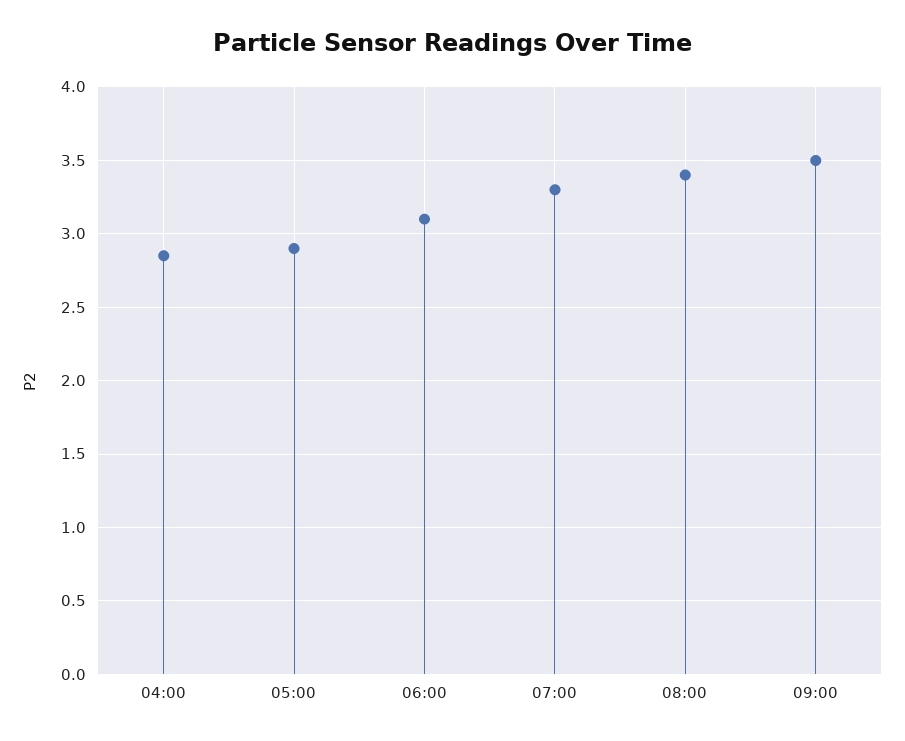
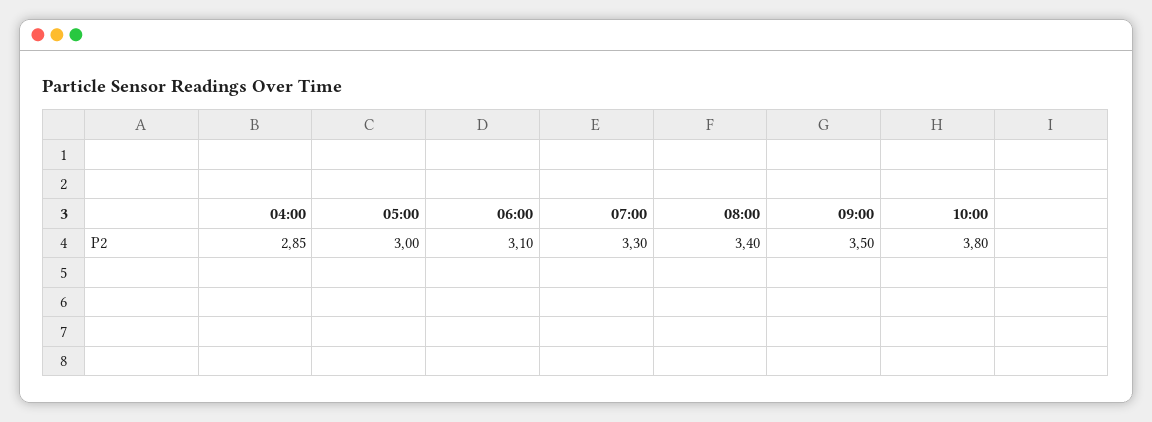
05:00: 2.9 -> 3
10:00: none -> 3.8

